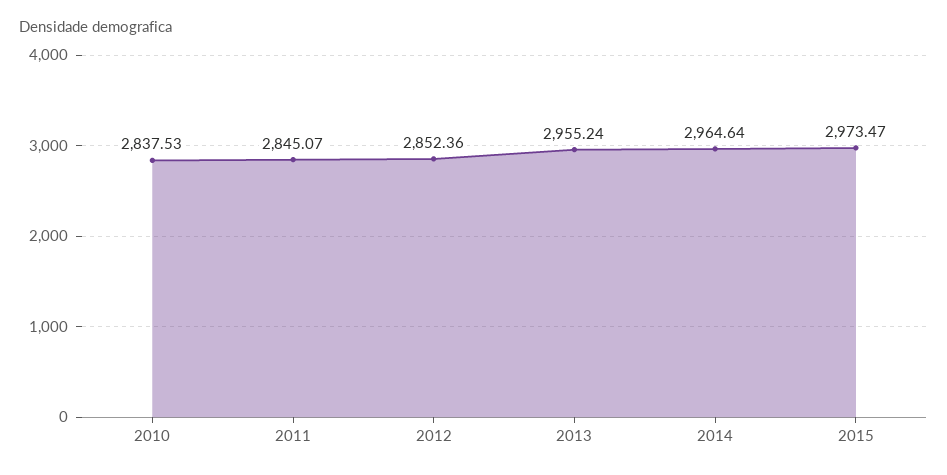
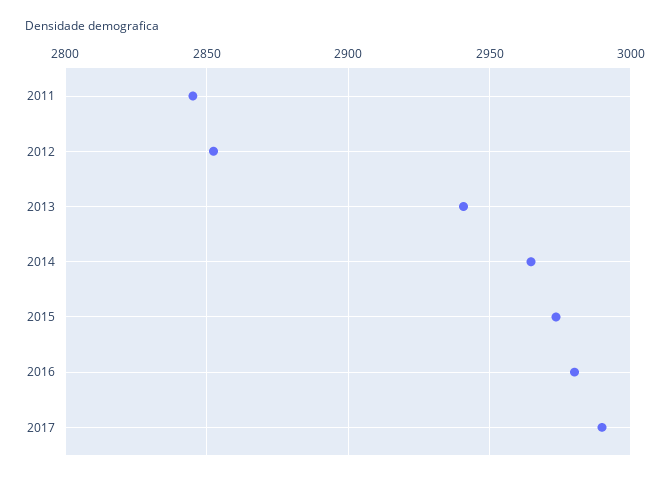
2010: 2837.53 -> none
2013: 2955.24 -> 2940
2016: none -> 2980
2017: none -> 2990

